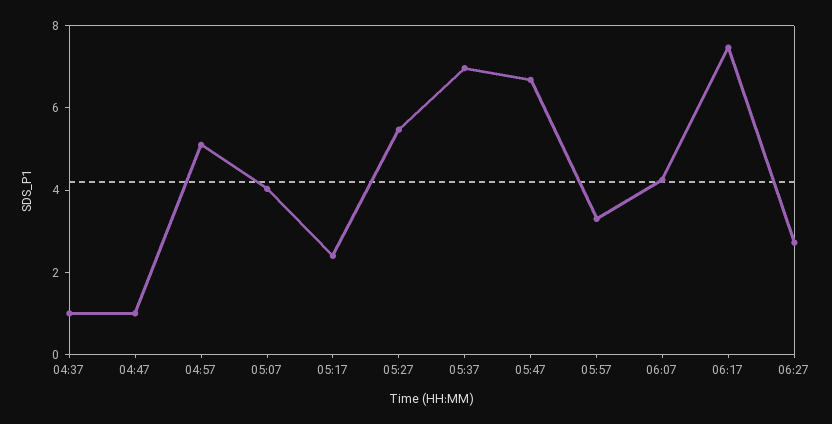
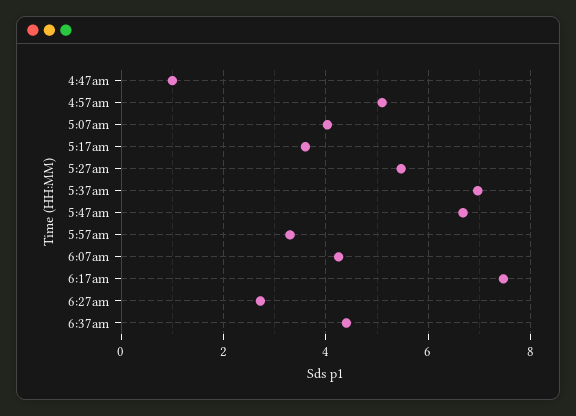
04:37: 1 -> none
05:17: 2.5 -> 3.6
6:37am: none -> 4.4

